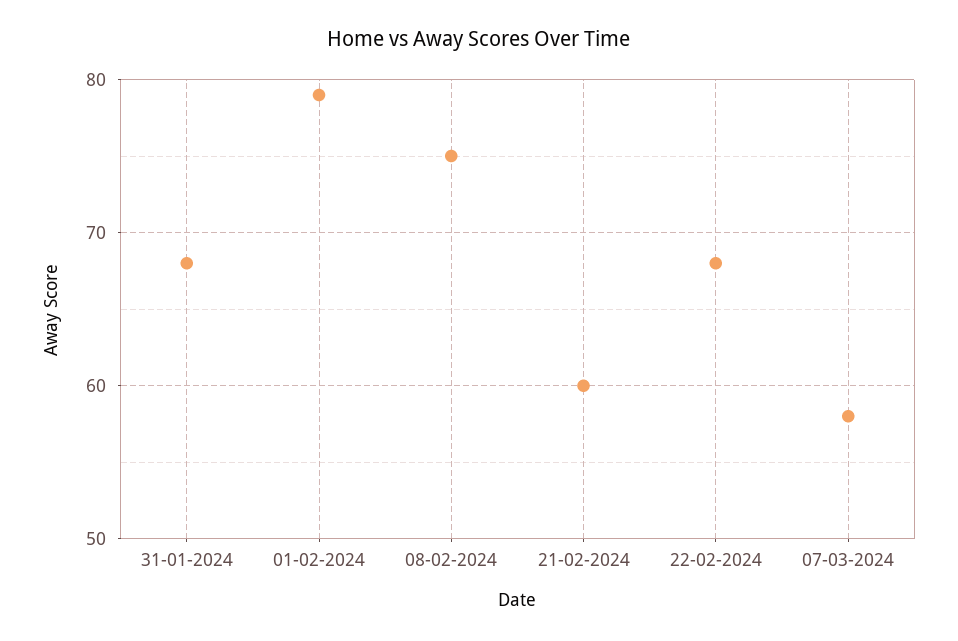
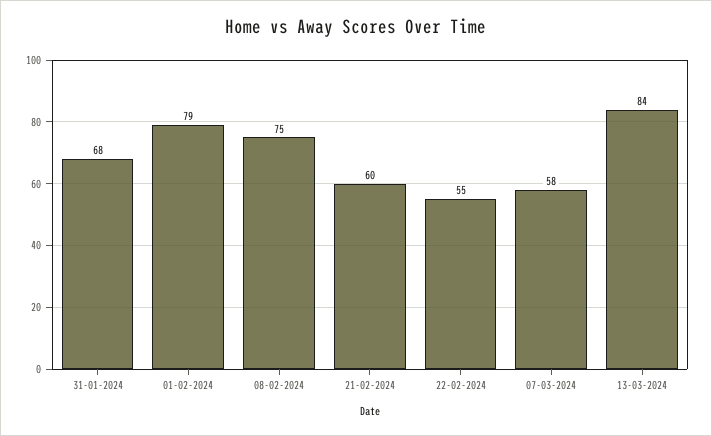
22-02-2024: 68 -> 55
13-03-2024: none -> 84

